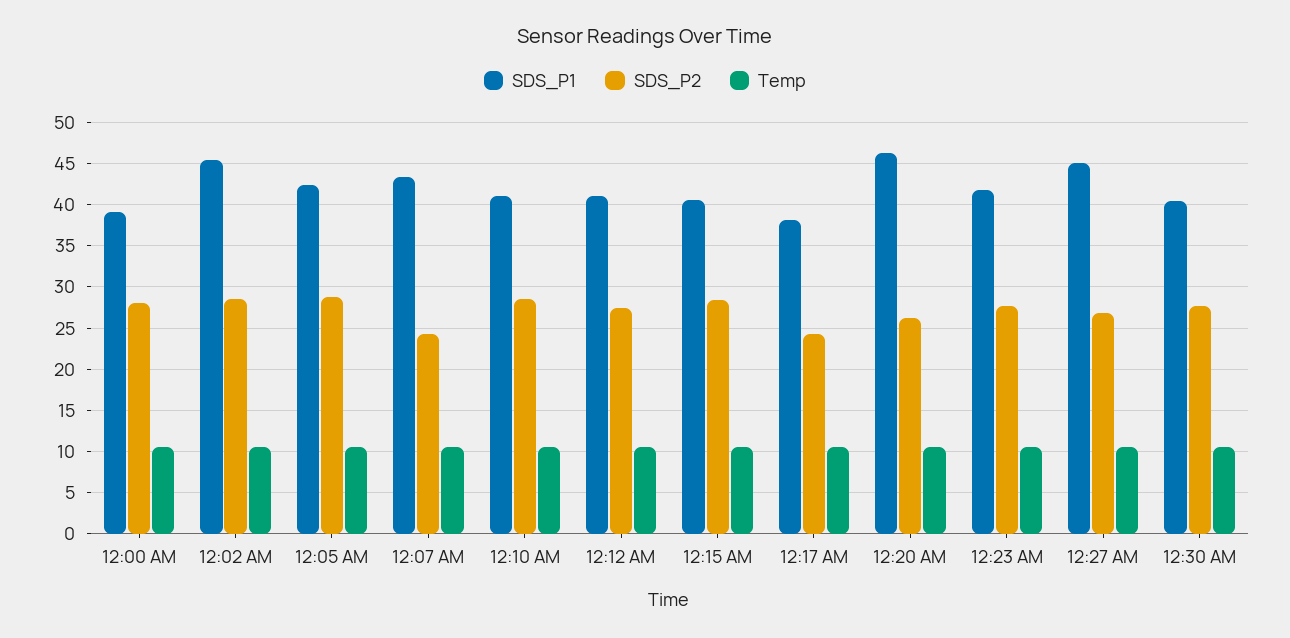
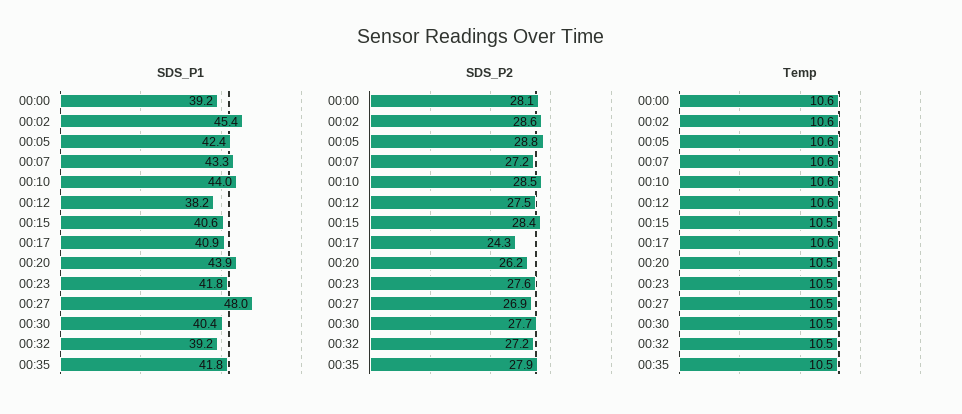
SDS_P2, 12:07 AM: 24 -> 27.2
SDS_P1, 12:10 AM: 41 -> 44
SDS_P1, 12:12 AM: 41 -> 38.2
SDS_P1, 12:17 AM: 38 -> 40.9
SDS_P1, 12:20 AM: 46 -> 43.9
SDS_P1, 12:27 AM: 45 -> 48
SDS_P1, 00:32: none -> 39.2
SDS_P1, 00:35: none -> 41.8
SDS_P2, 00:32: none -> 27.2
SDS_P2, 00:35: none -> 27.9
Temp, 00:32: none -> 10.5
Temp, 00:35: none -> 10.5

